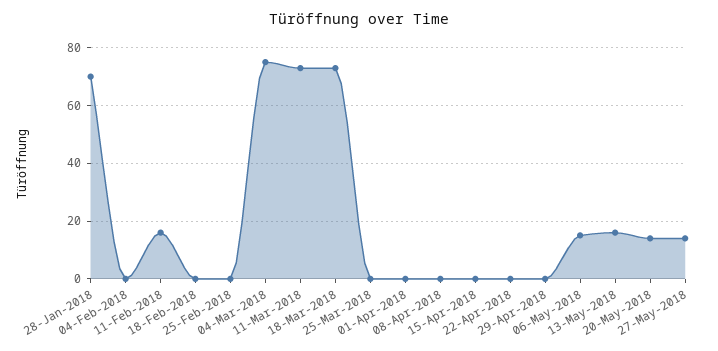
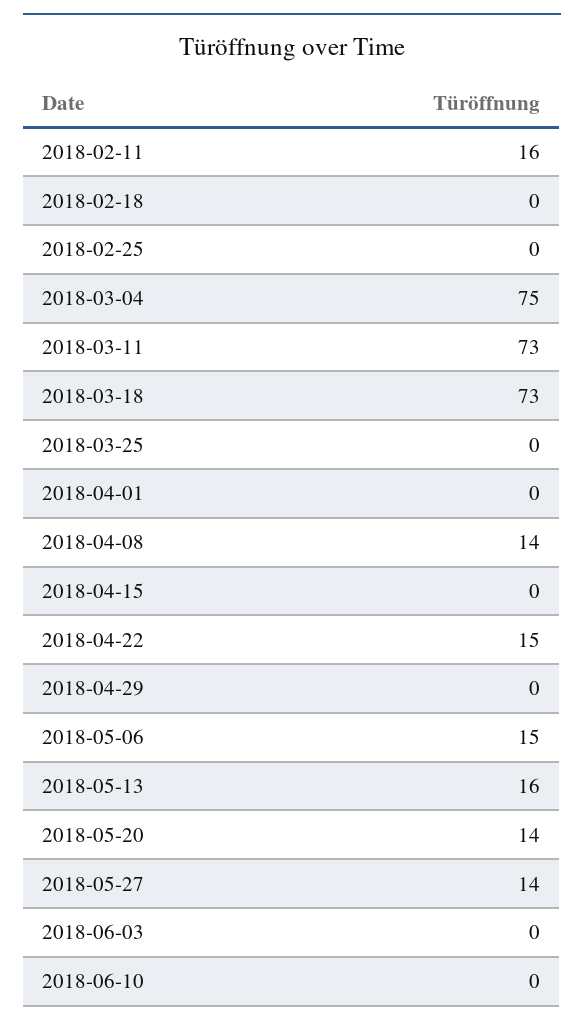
28-Jan-2018: 70 -> none
04-Feb-2018: 0 -> none
08-Apr-2018: 0 -> 14
22-Apr-2018: 0 -> 15
2018-06-03: none -> 0
2018-06-10: none -> 0

